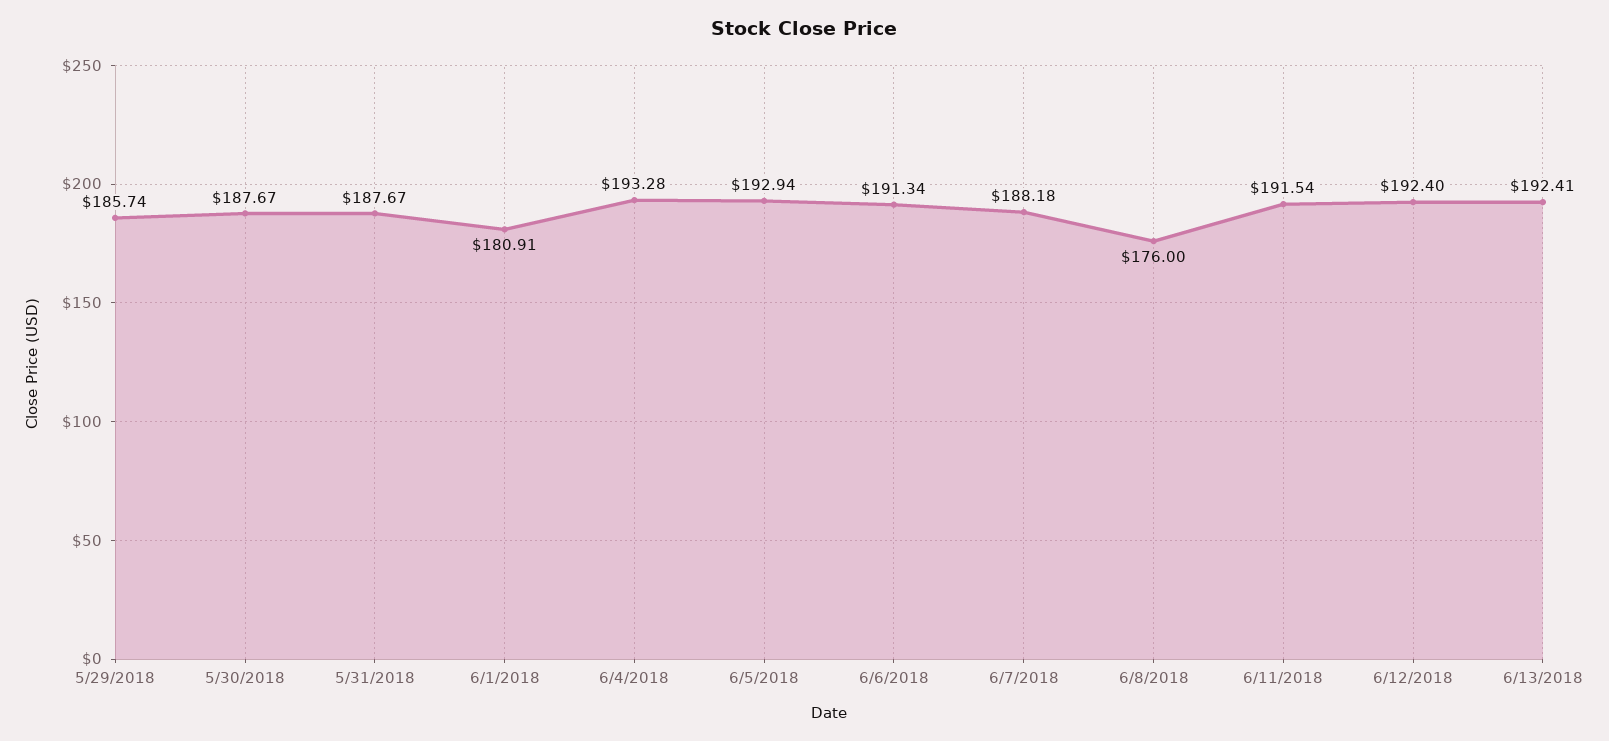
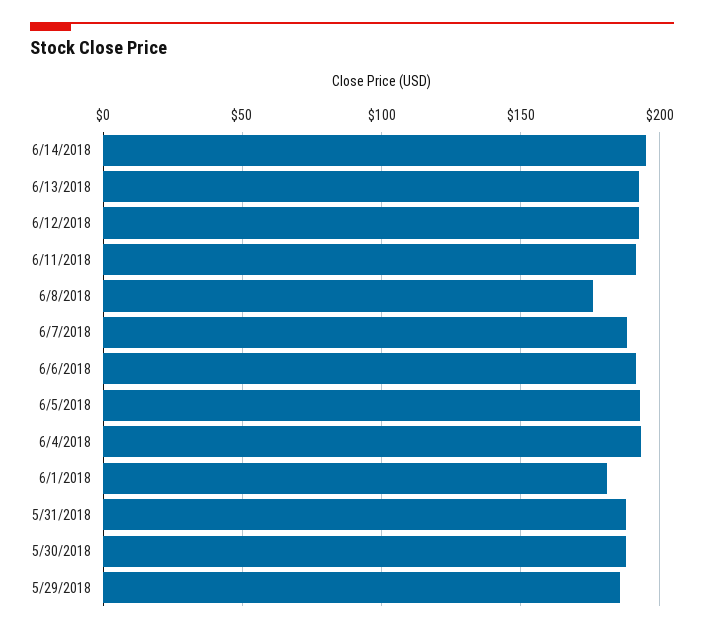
6/14/2018: none -> 195

